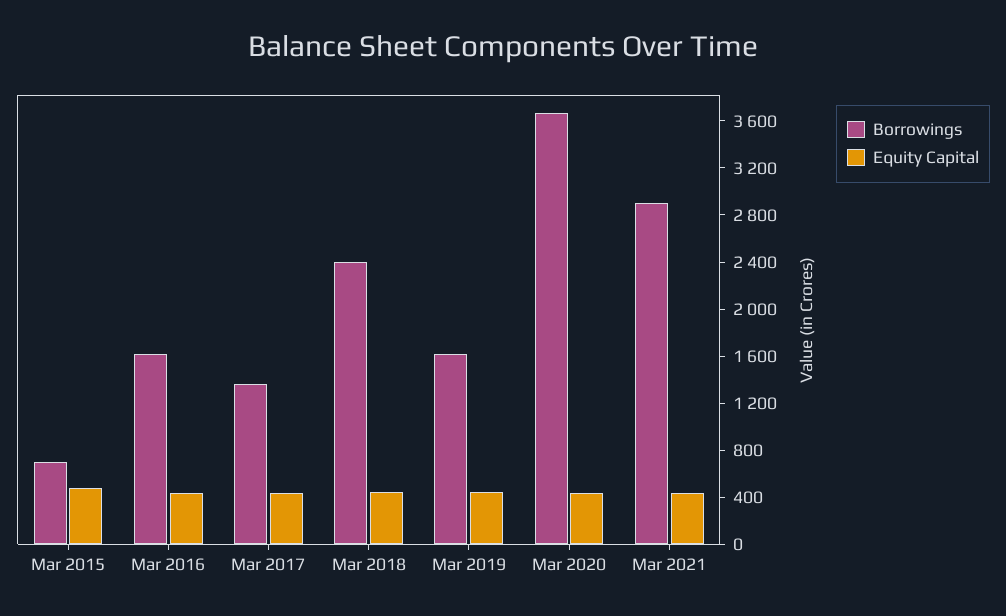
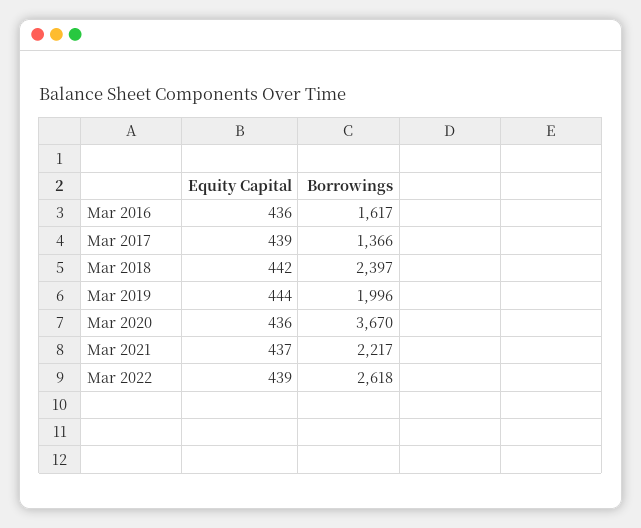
Borrowings, Mar 2015: 700 -> none
Equity Capital, Mar 2015: 500 -> none
Borrowings, Mar 2019: 1600 -> 1996
Borrowings, Mar 2021: 2900 -> 2217
Equity Capital, Mar 2022: none -> 439
Borrowings, Mar 2022: none -> 2618

